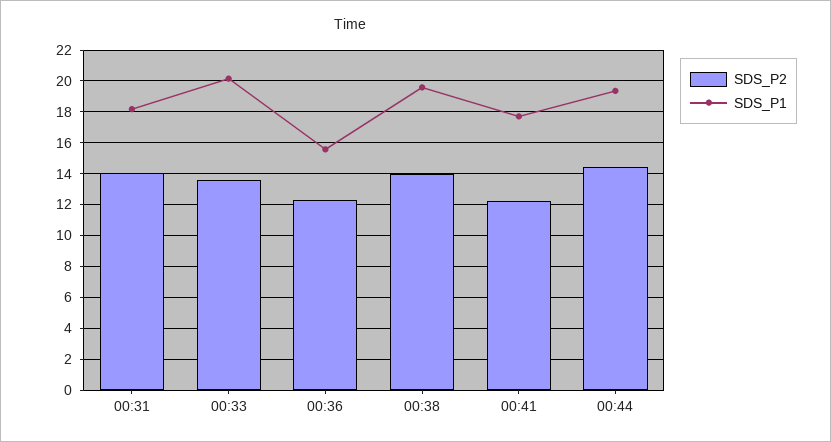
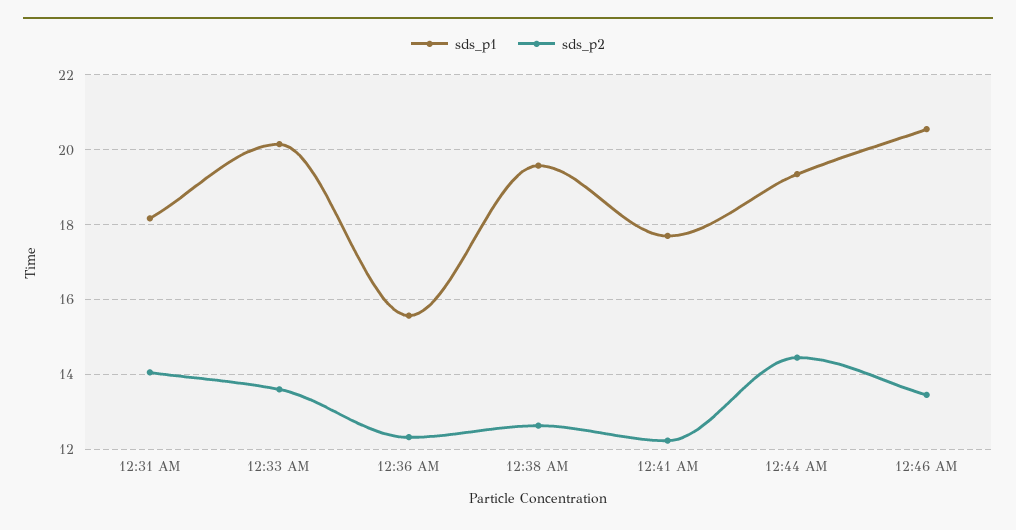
SDS_P2, 00:38: 14 -> 12.6
SDS_P1, 12:46 AM: none -> 20.6
SDS_P2, 12:46 AM: none -> 13.4

